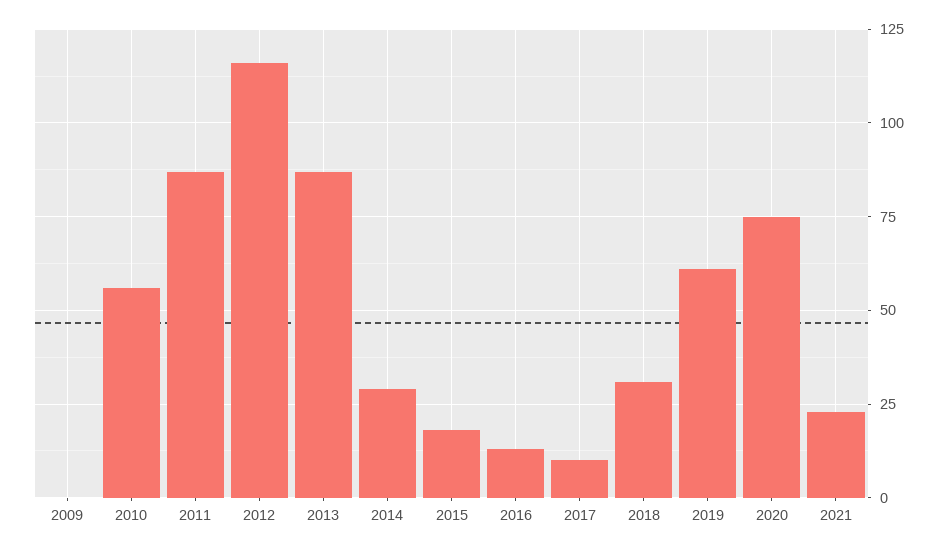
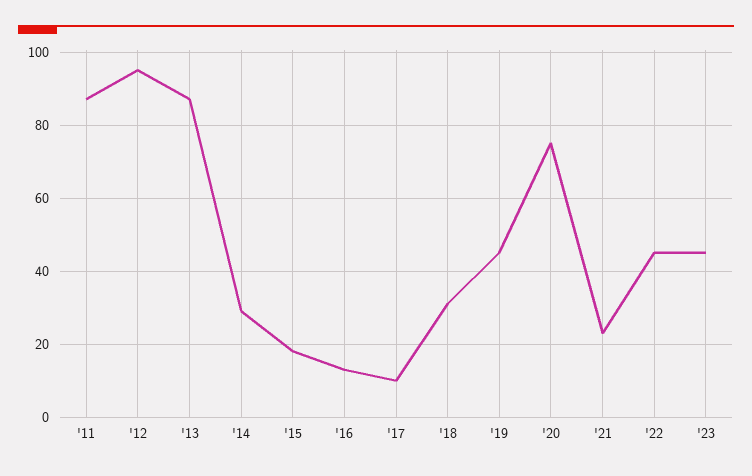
2009: 0 -> none
2010: 55 -> none
2012: 115 -> 95
2019: 60 -> 45
'22: none -> 45
'23: none -> 45

